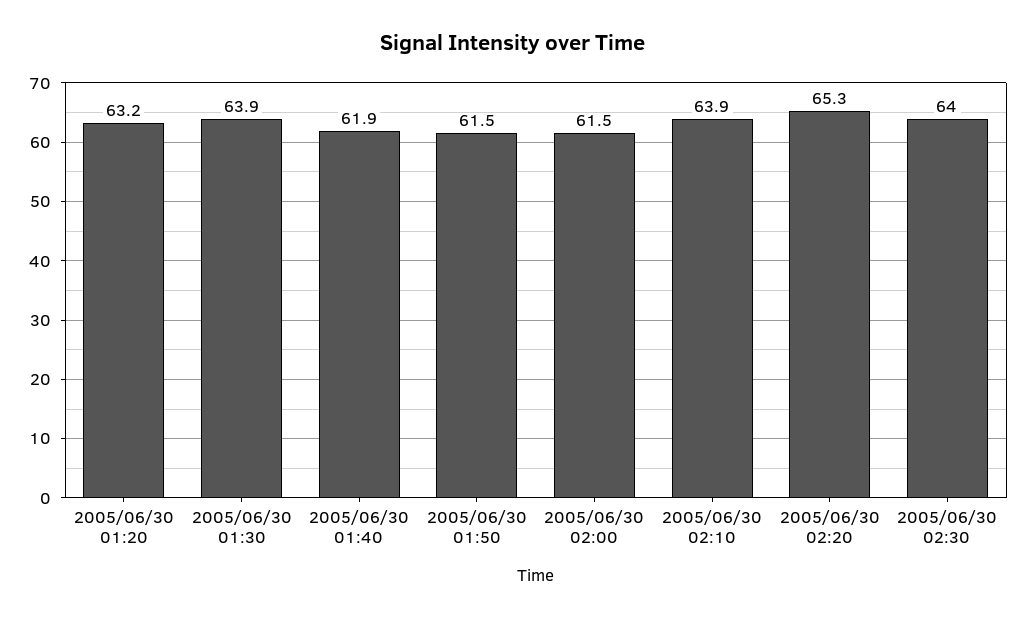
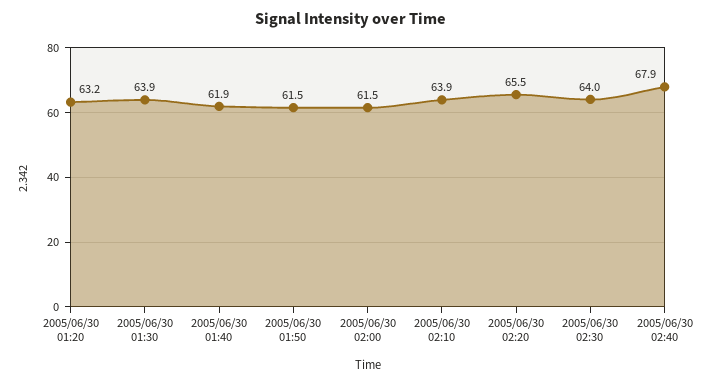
2005/06/30 02:20: 65.3 -> 65.5
2005/06/30 02:40: none -> 67.9

